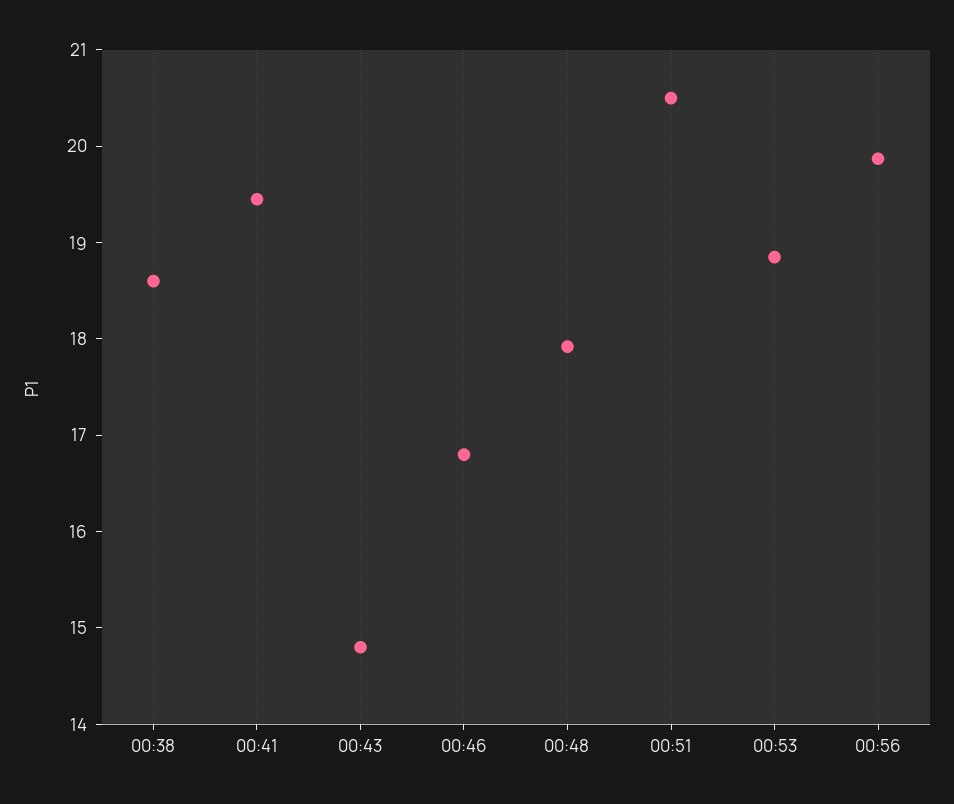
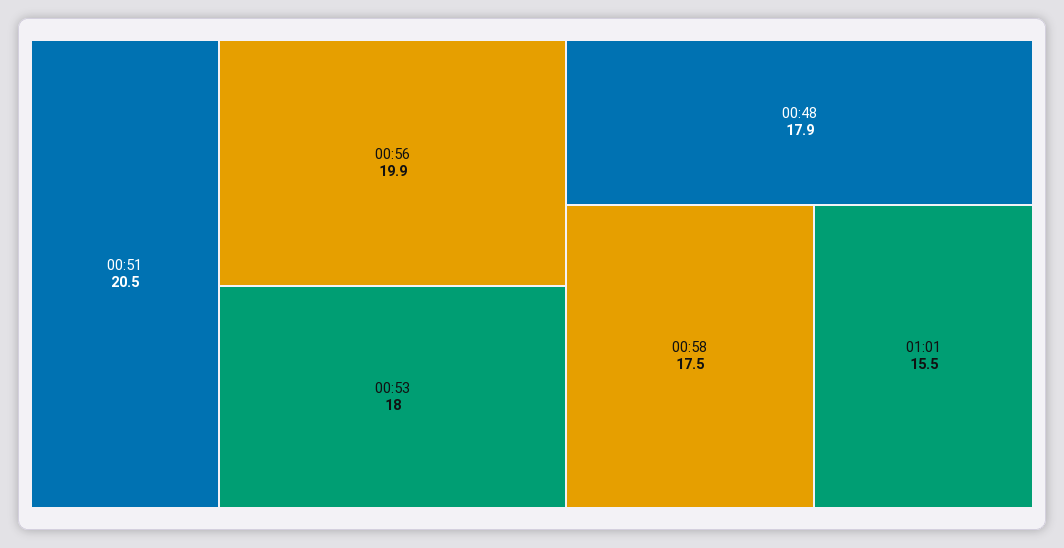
00:38: 18.6 -> none
00:41: 19.4 -> none
00:43: 14.8 -> none
00:46: 16.8 -> none
00:53: 18.8 -> 18
00:58: none -> 17.5
01:01: none -> 15.5

